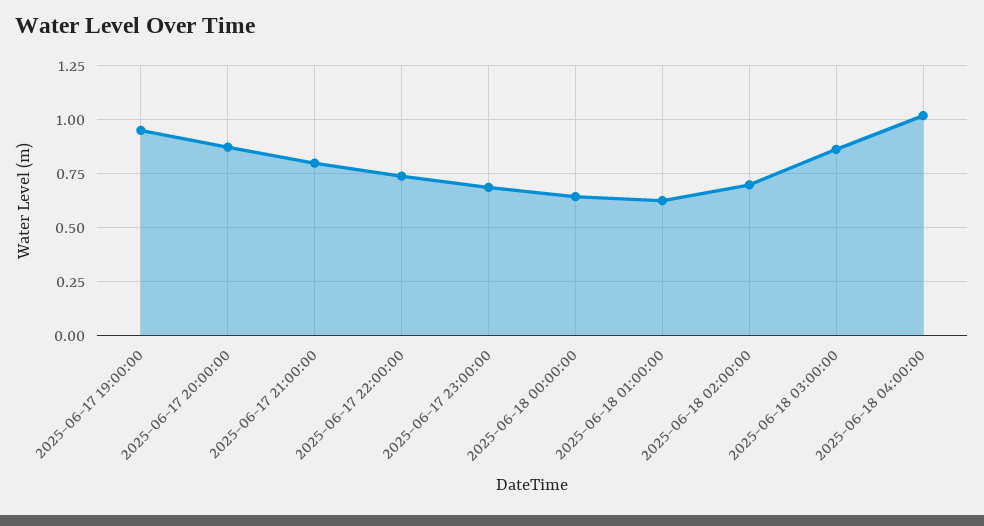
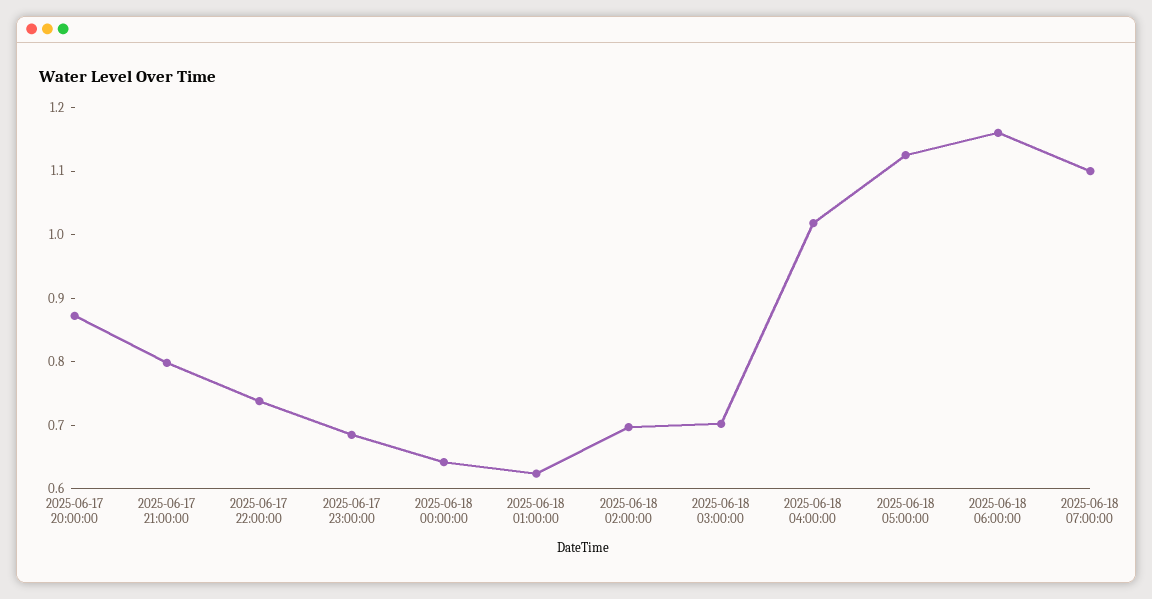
2025-06-17 19:00:00: 0.95 -> none
2025-06-18 03:00:00: 0.85 -> 0.7
2025-06-18 05:00:00: none -> 1.12
2025-06-18 06:00:00: none -> 1.16
2025-06-18 07:00:00: none -> 1.1

